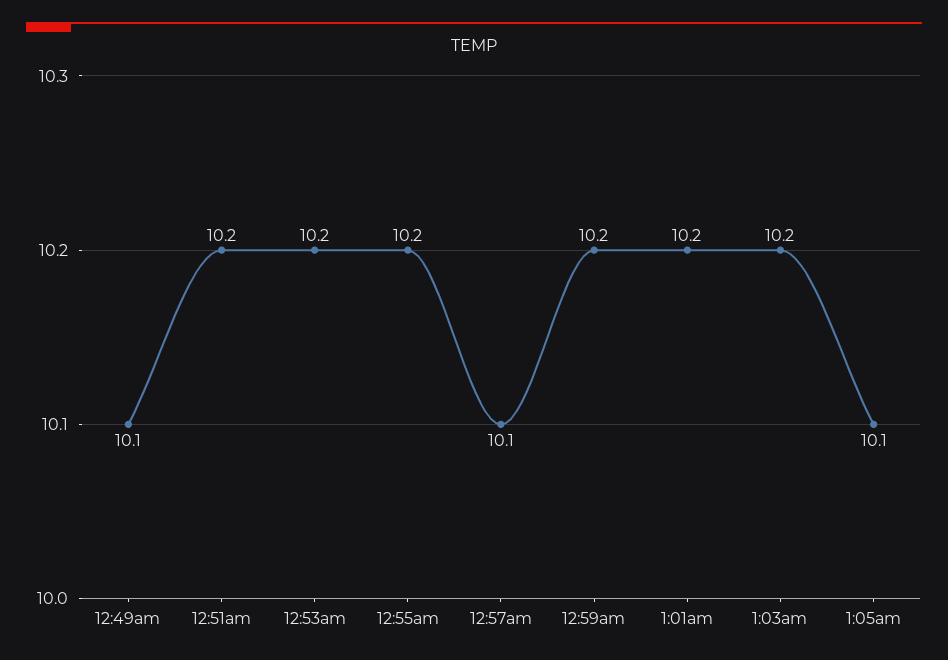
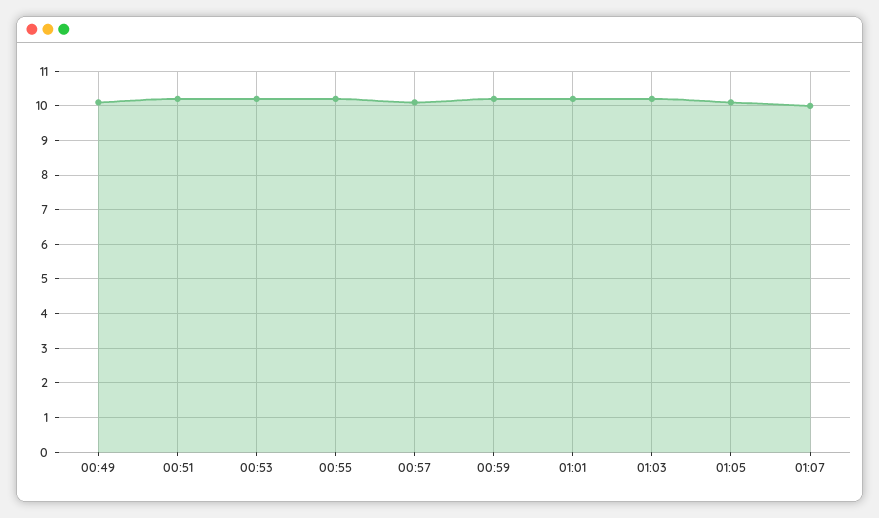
01:07: none -> 10

